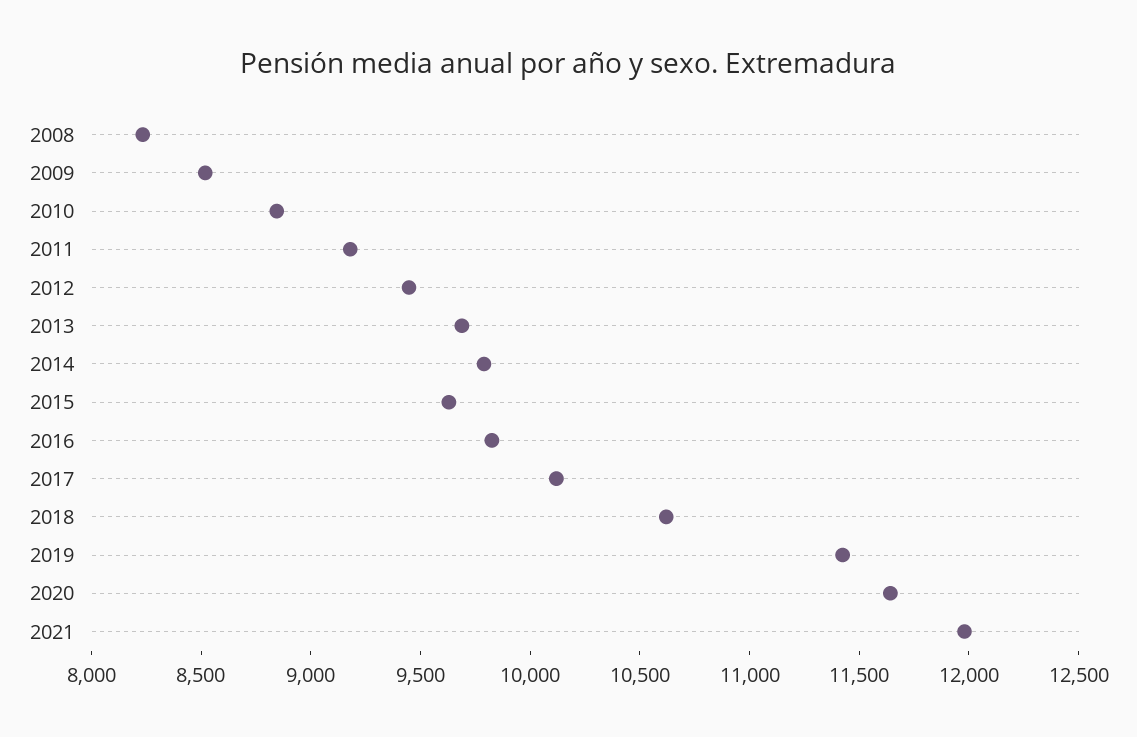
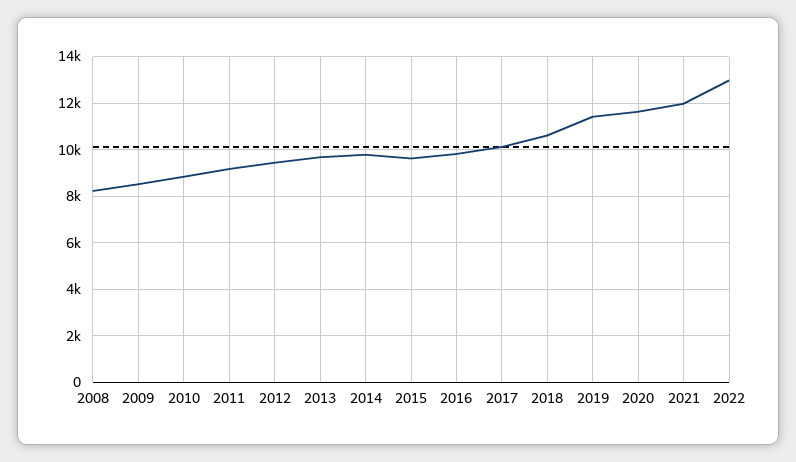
2022: none -> 13000

